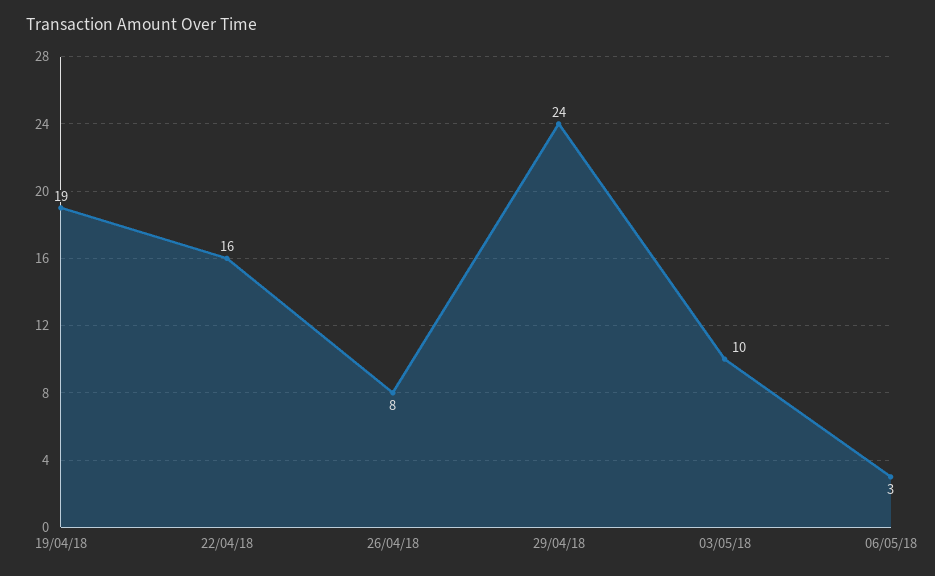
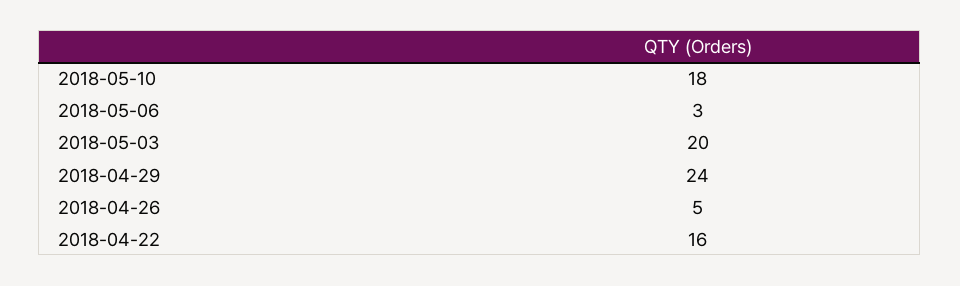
19/04/18: 19 -> none
26/04/18: 8 -> 5
03/05/18: 10 -> 20
2018-05-10: none -> 18

